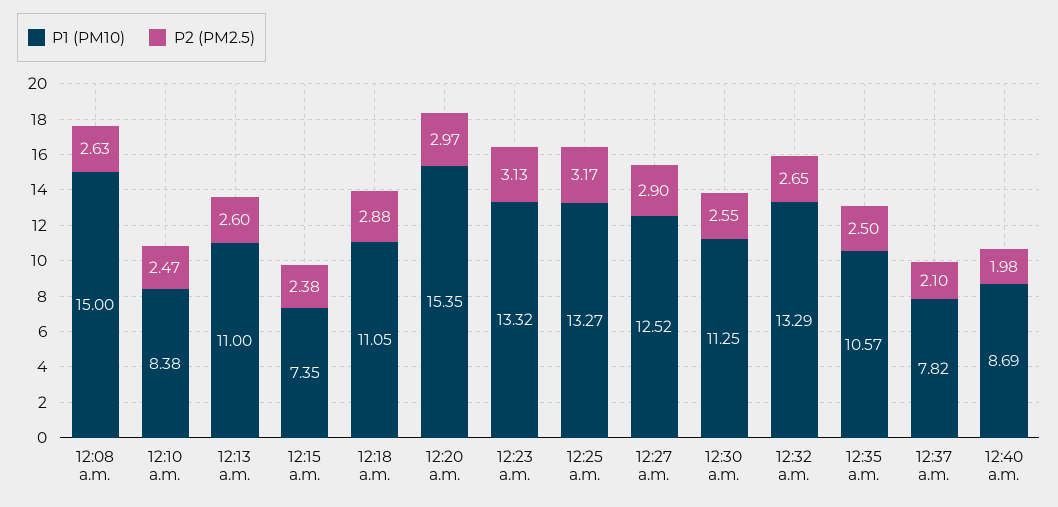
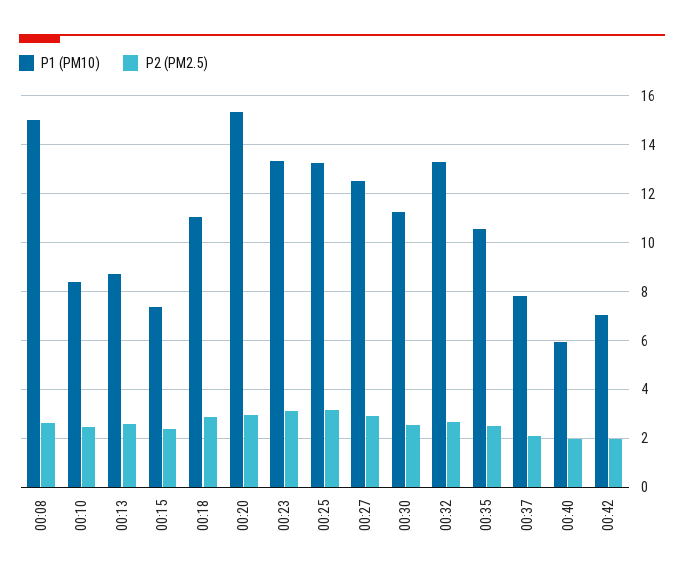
P1 (PM10), 12:13 a.m.: 11 -> 8.75
P1 (PM10), 12:40 a.m.: 8.69 -> 6
P1 (PM10), 00:42: none -> 7
P2 (PM2.5), 00:42: none -> 2

